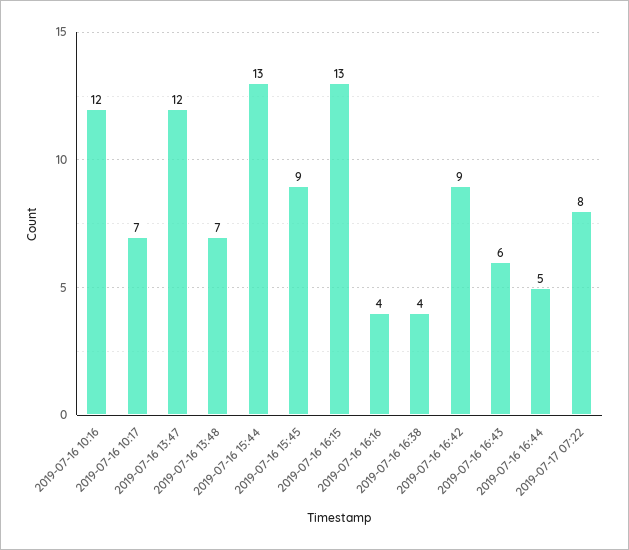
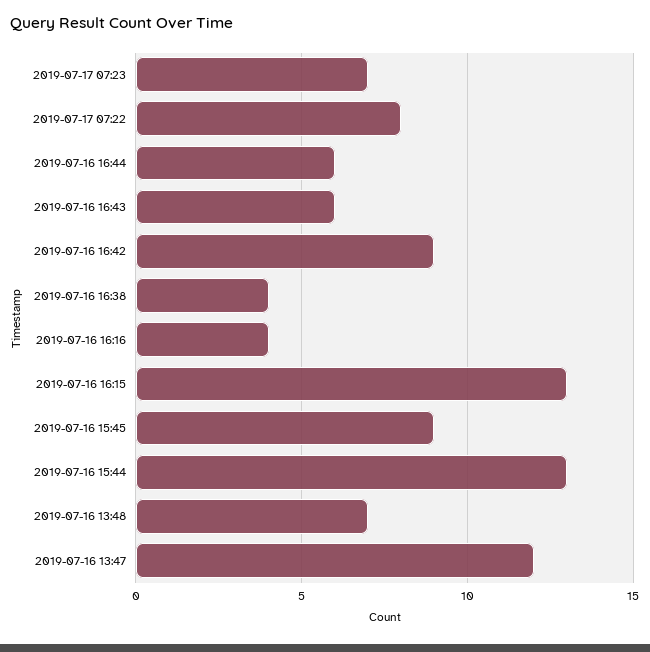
2019-07-16 10:16: 12 -> none
2019-07-16 10:17: 7 -> none
2019-07-16 16:44: 5 -> 6
2019-07-17 07:23: none -> 7

